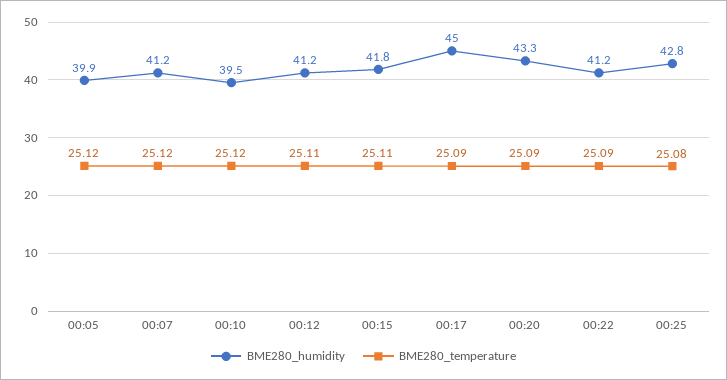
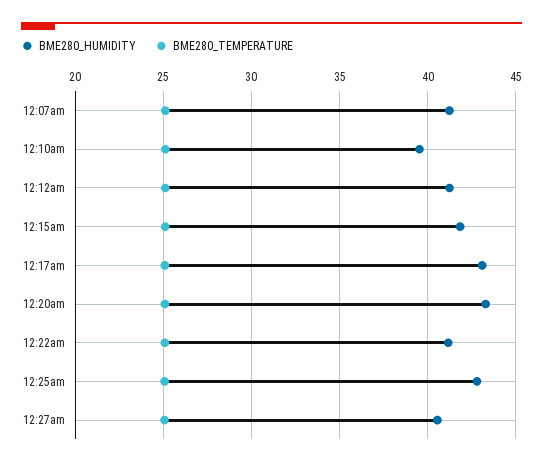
BME280_humidity, 00:05: 39.9 -> none
BME280_temperature, 00:05: 25.12 -> none
BME280_humidity, 00:17: 45 -> 43
BME280_humidity, 12:27am: none -> 40.5
BME280_temperature, 12:27am: none -> 25

